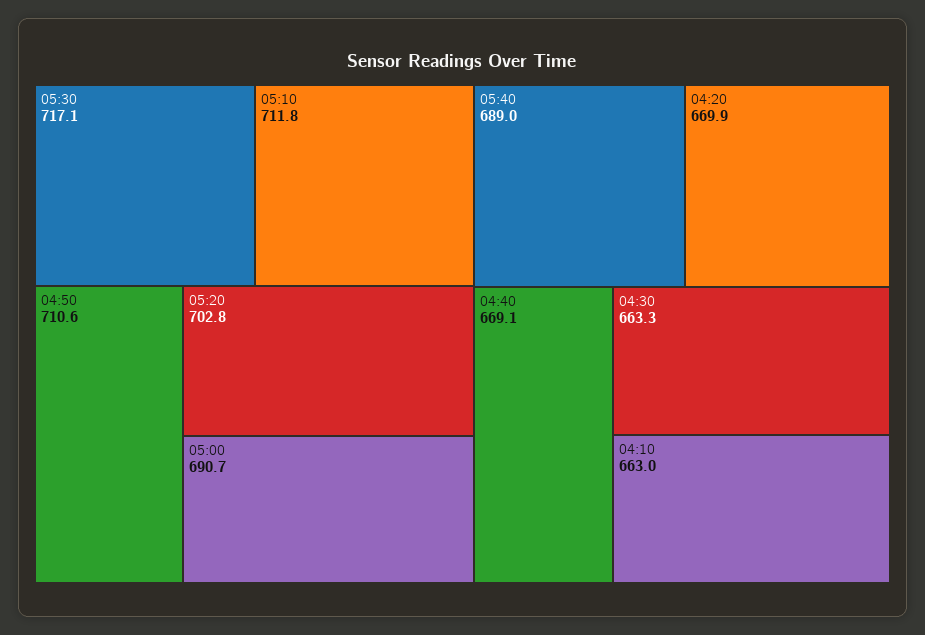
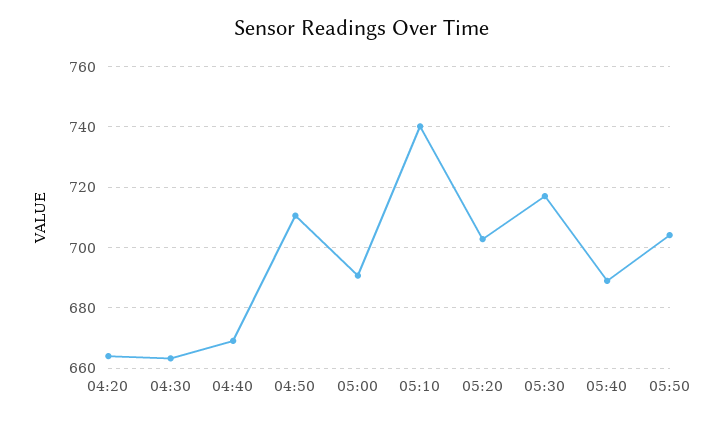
05:10: 711.8 -> 740
04:20: 669.9 -> 664
04:10: 663 -> none
05:50: none -> 704

